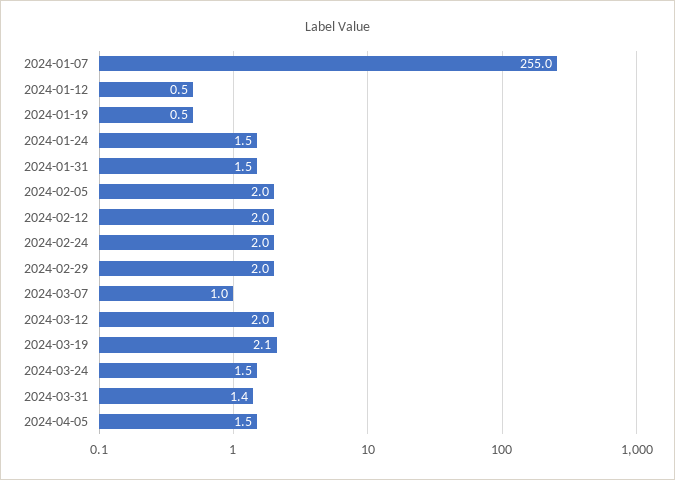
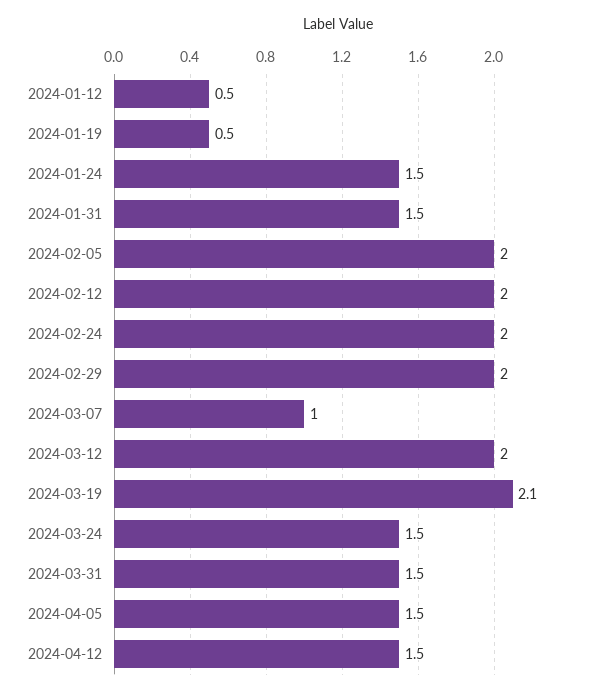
2024-01-07: 255 -> none
2024-03-31: 1.4 -> 1.5
2024-04-12: none -> 1.5

